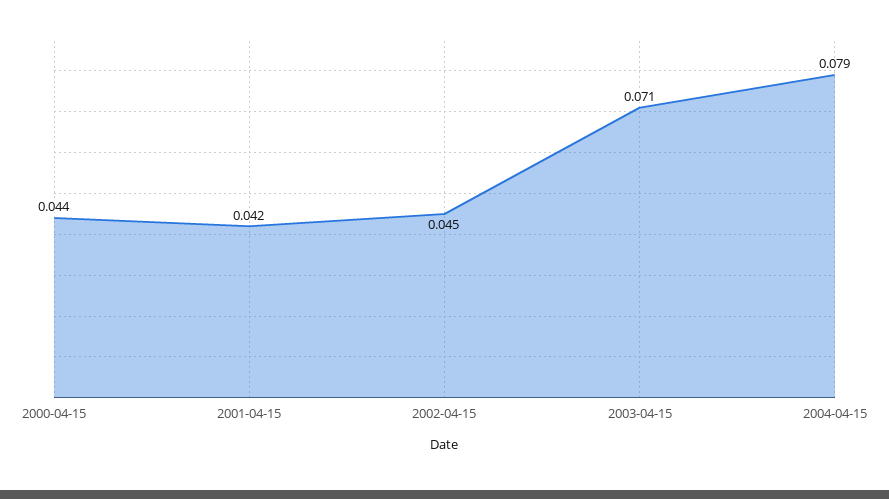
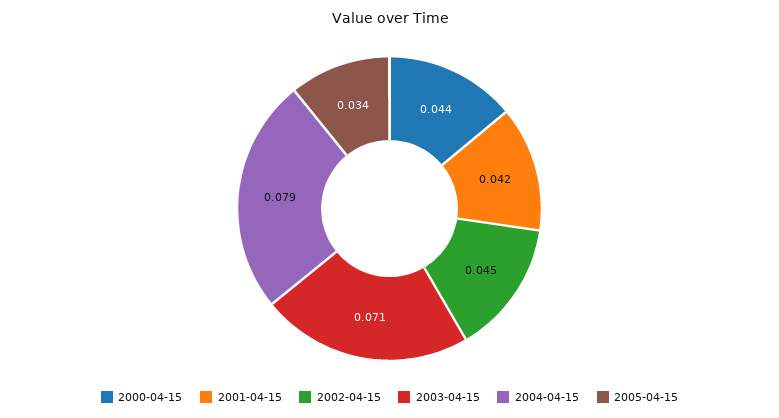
2005-04-15: none -> 0.034

